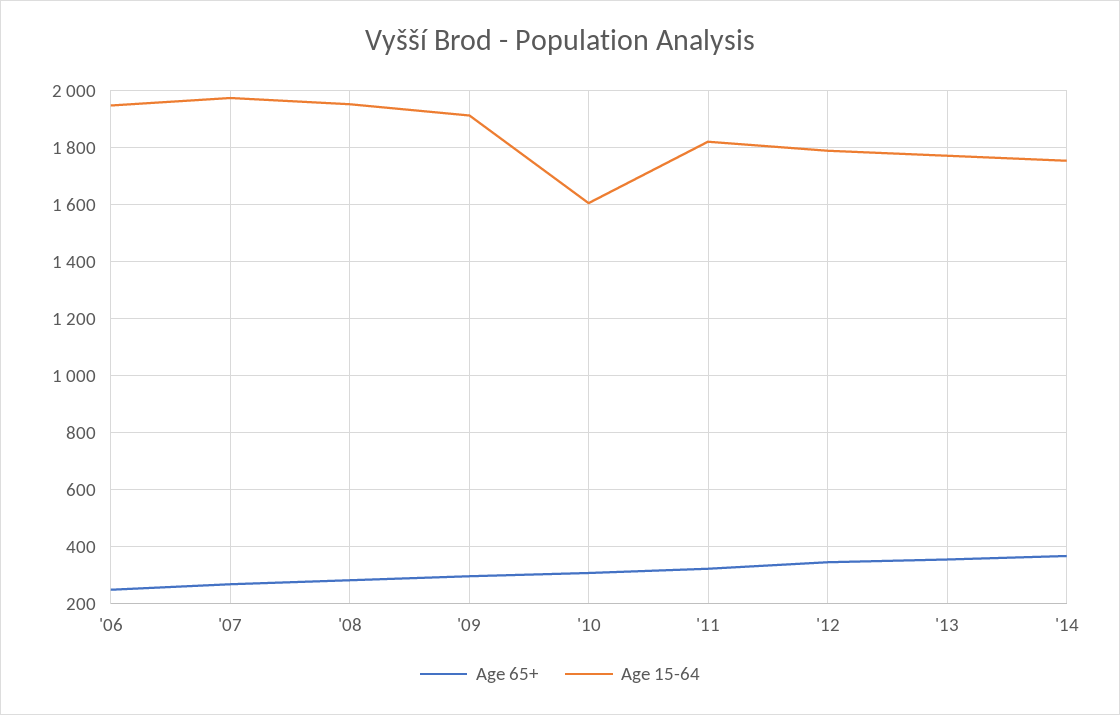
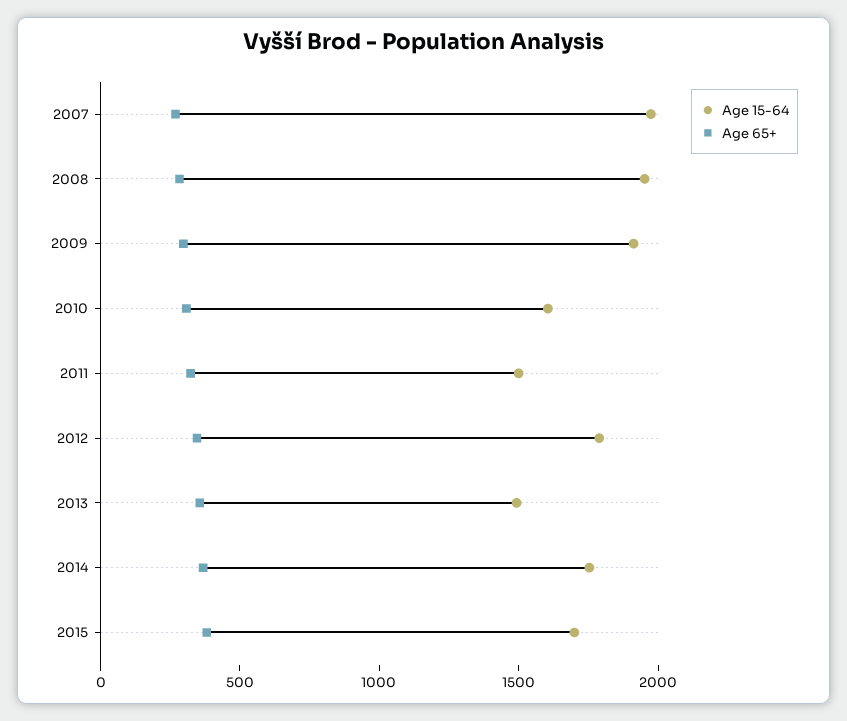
Age 65+, '06: 250 -> none
Age 15-64, '06: 1950 -> none
Age 15-64, '11: 1825 -> 1500
Age 15-64, '13: 1775 -> 1500
Age 15-64, 2015: none -> 1700
Age 65+, 2015: none -> 400

